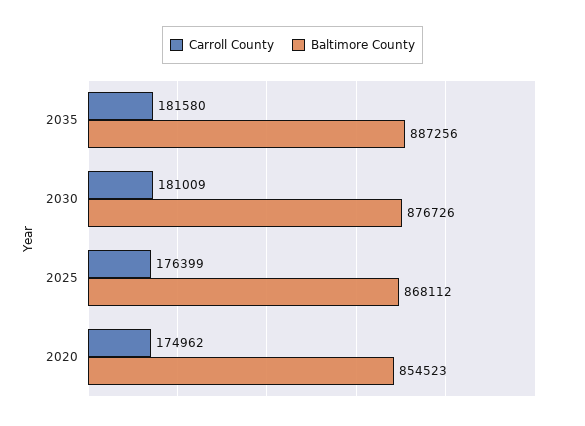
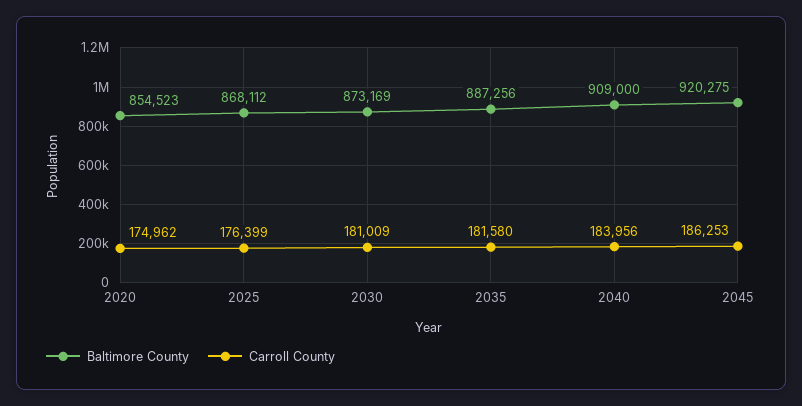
Baltimore County, 2030: 876726 -> 873169
Baltimore County, 2040: none -> 909000
Carroll County, 2040: none -> 183956
Baltimore County, 2045: none -> 920275
Carroll County, 2045: none -> 186253

